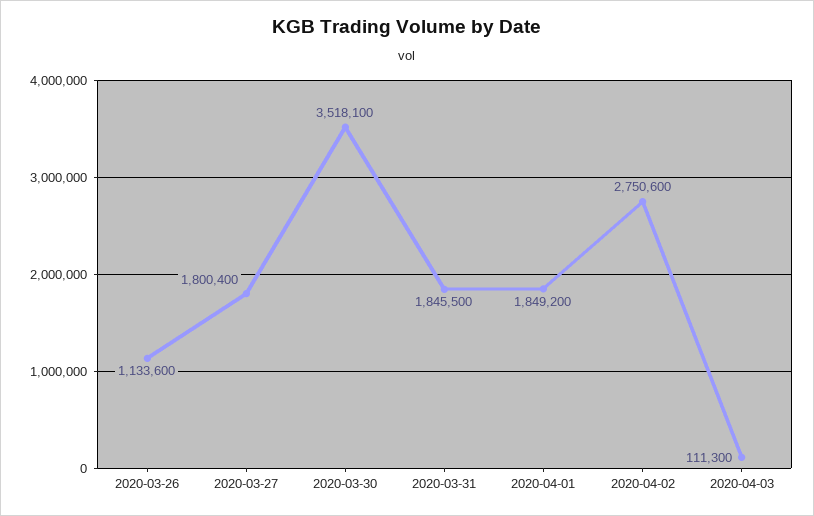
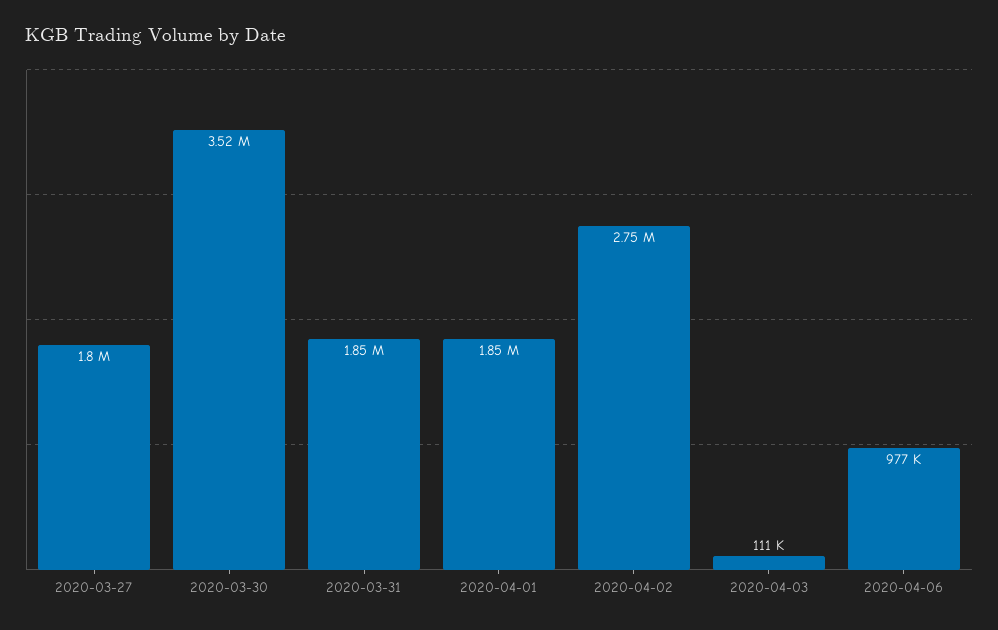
2020-03-26: 1133600 -> none
2020-04-06: none -> 977000

